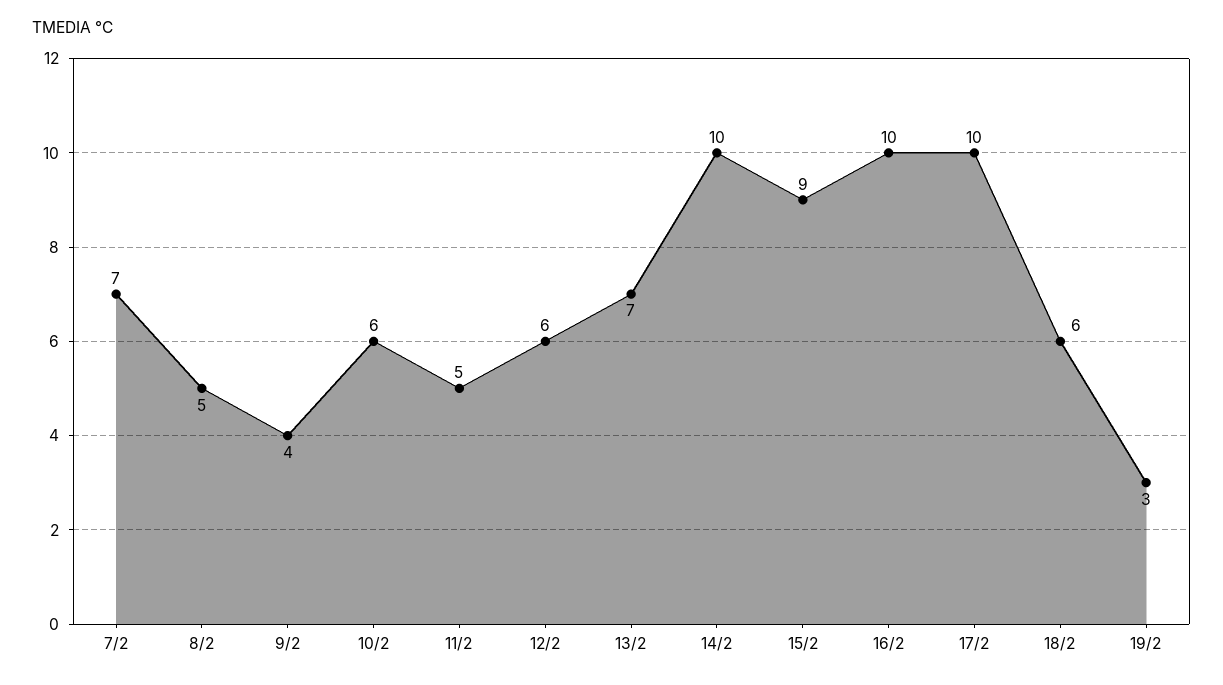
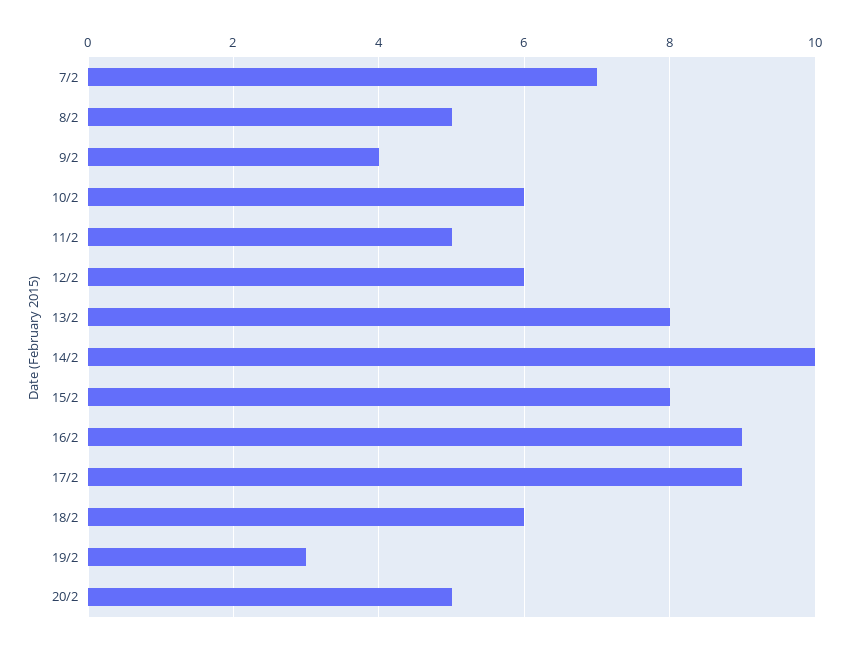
13/2: 7 -> 8
15/2: 9 -> 8
16/2: 10 -> 9
17/2: 10 -> 9
20/2: none -> 5

